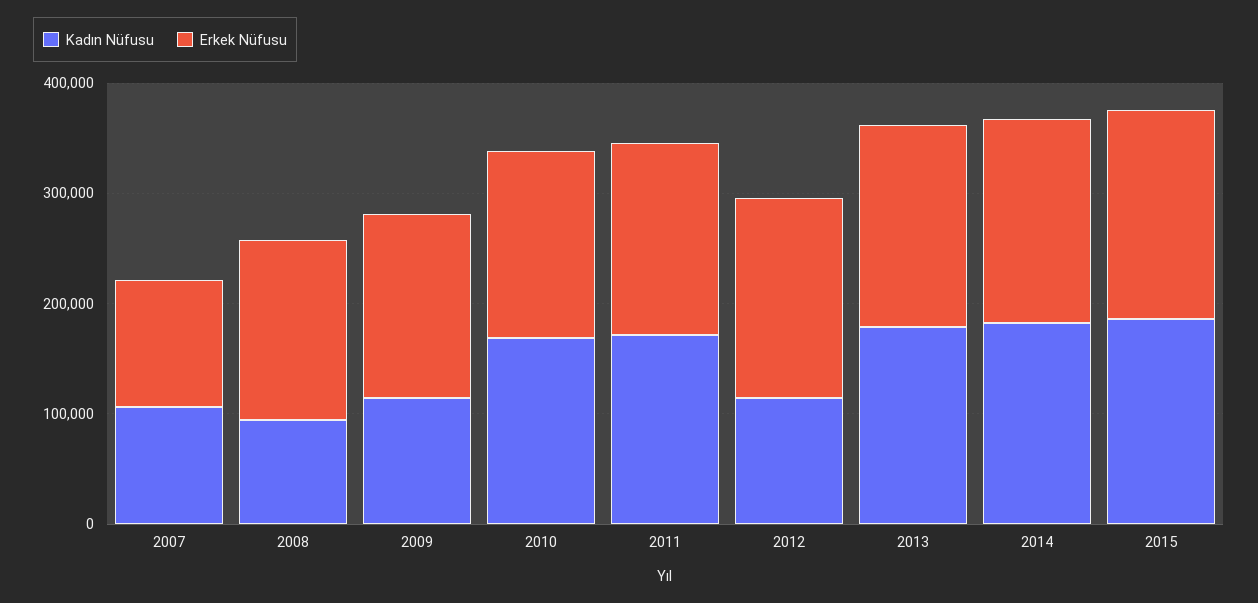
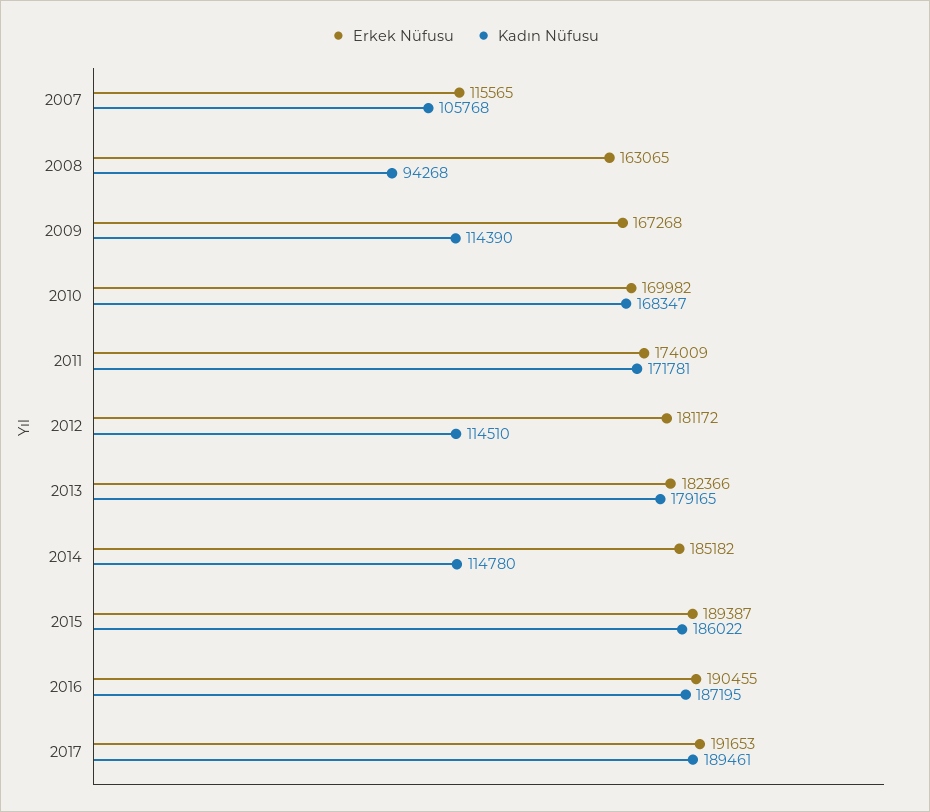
Kadın Nüfusu, 2014: 180000 -> 114780
Erkek Nüfusu, 2016: none -> 190455
Kadın Nüfusu, 2016: none -> 187195
Erkek Nüfusu, 2017: none -> 191653
Kadın Nüfusu, 2017: none -> 189461

